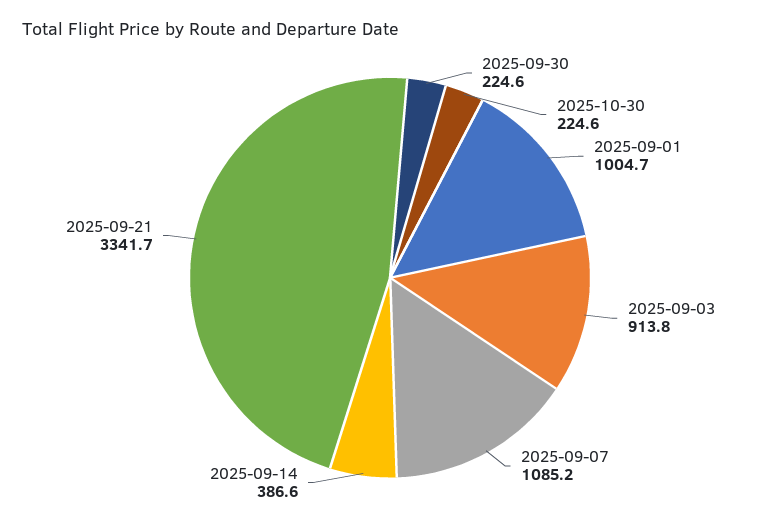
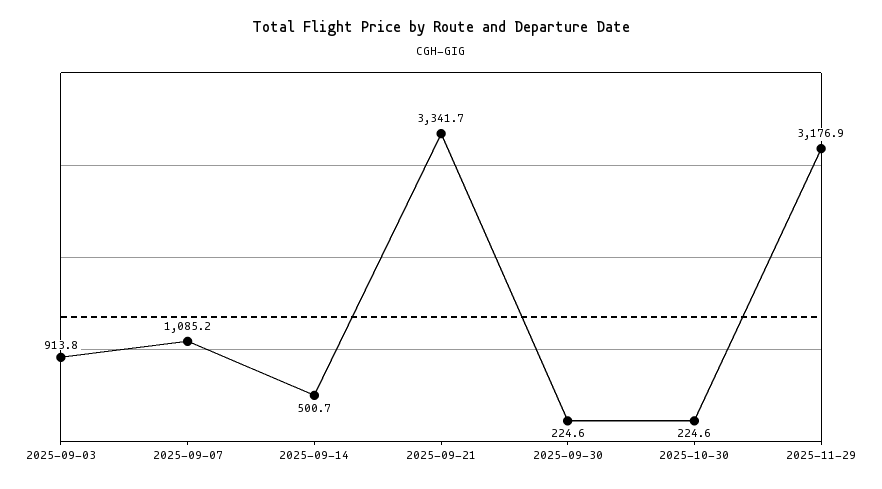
2025-09-01: 1004.7 -> none
2025-09-14: 386.6 -> 500.7
2025-11-29: none -> 3176.9

